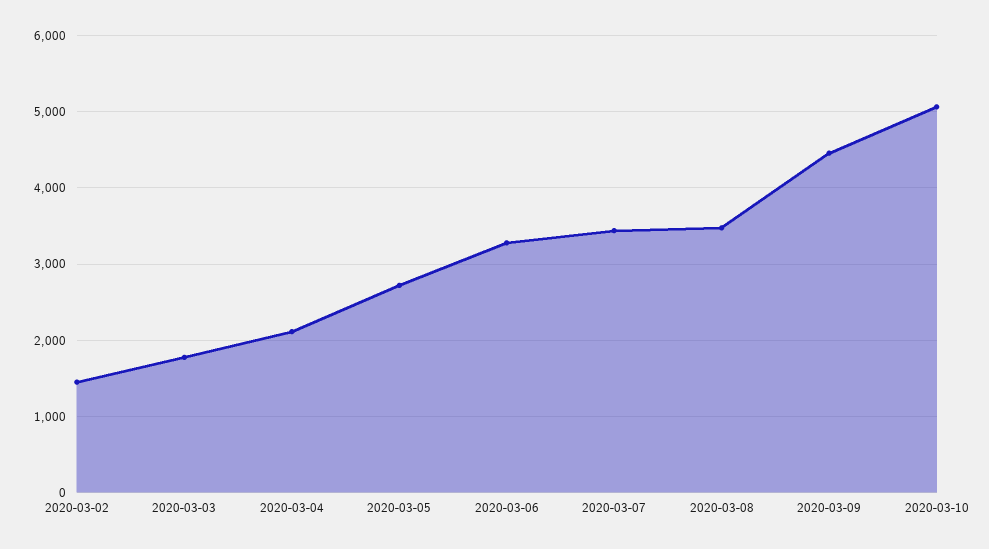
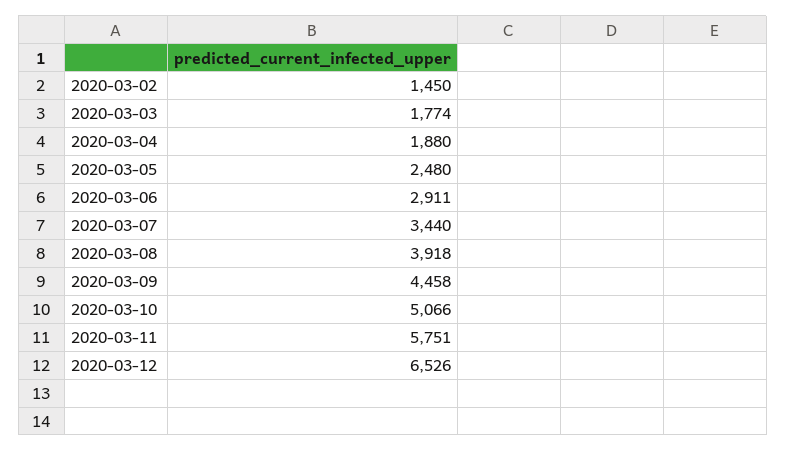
2020-03-04: 2100 -> 1880
2020-03-05: 2700 -> 2480
2020-03-06: 3300 -> 2911
2020-03-08: 3500 -> 3918
2020-03-11: none -> 5751
2020-03-12: none -> 6526

